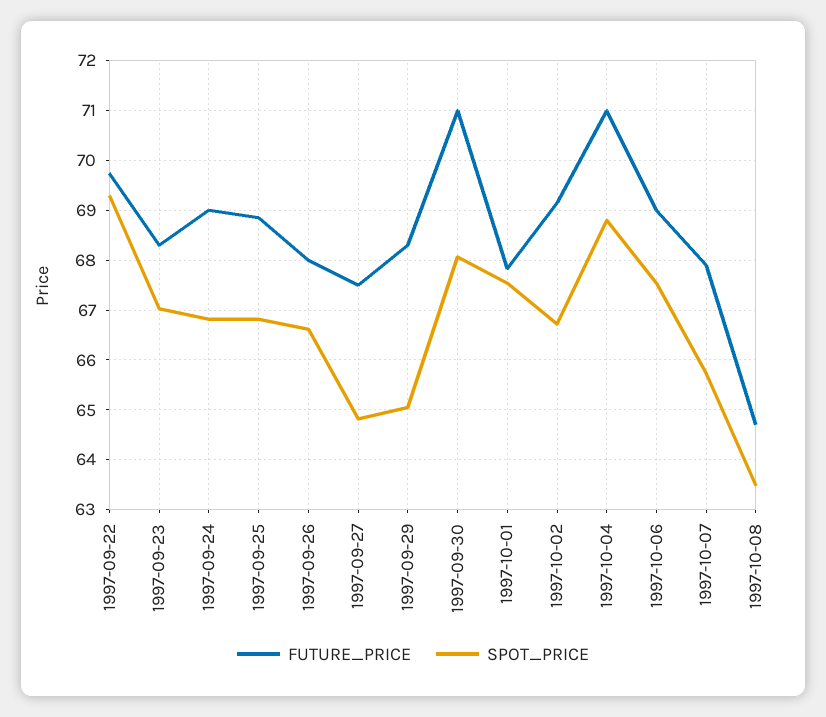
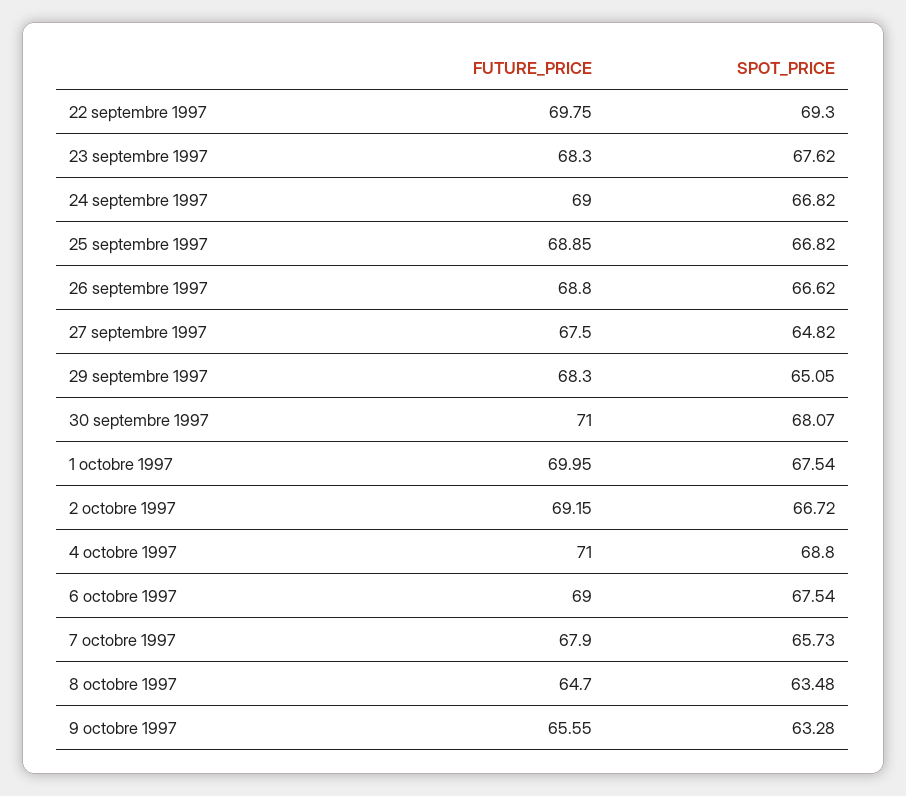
SPOT_PRICE, 1997-09-23: 67 -> 67.62
FUTURE_PRICE, 1997-09-26: 68 -> 68.8
FUTURE_PRICE, 1997-10-01: 67.8 -> 69.95
FUTURE_PRICE, 9 octobre 1997: none -> 65.55
SPOT_PRICE, 9 octobre 1997: none -> 63.28

